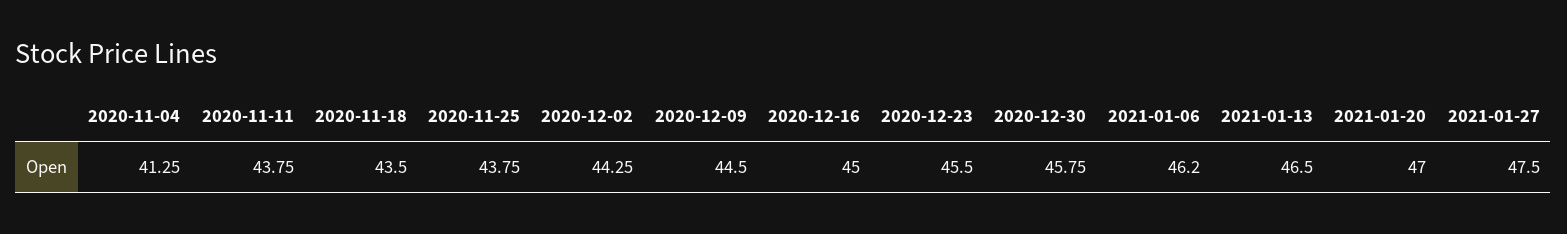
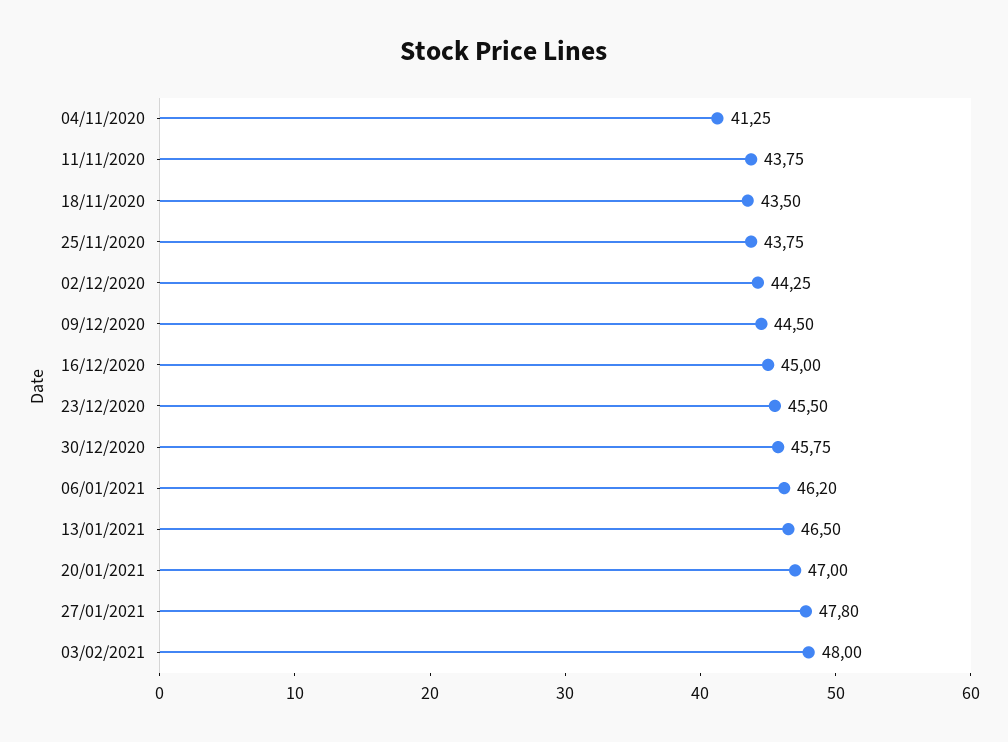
2021-01-27: 47.5 -> 47.8
03/02/2021: none -> 48

